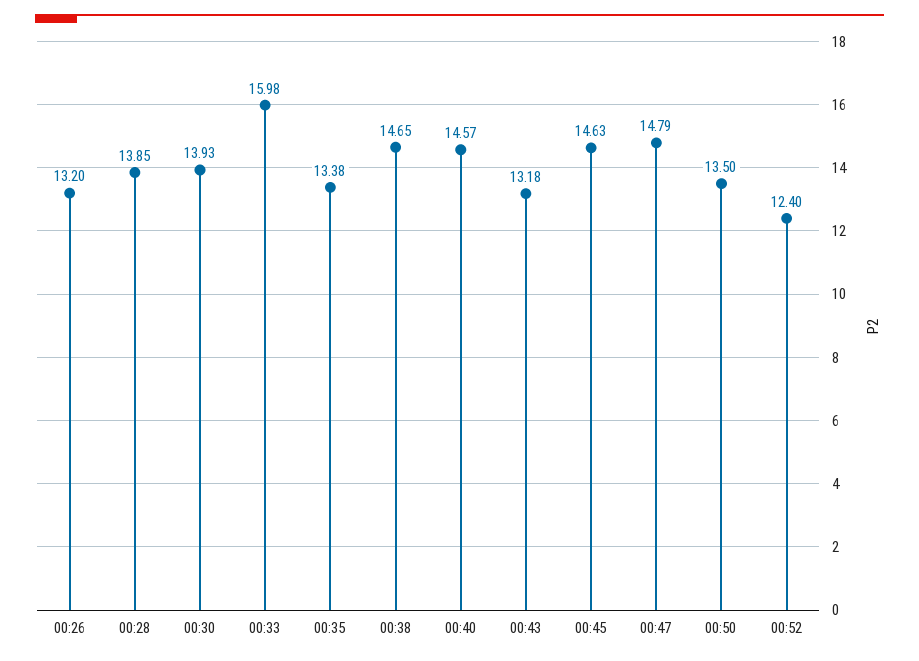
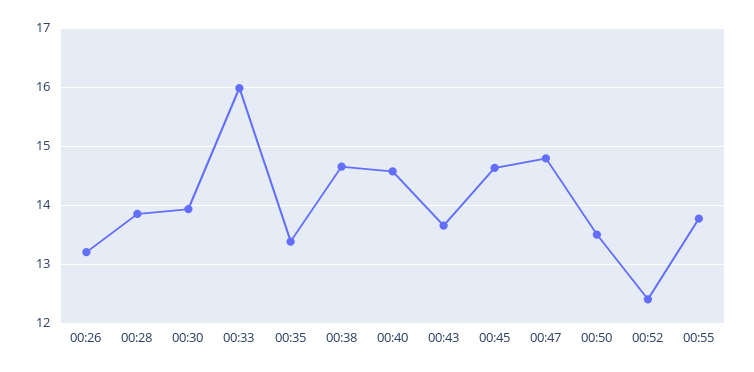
00:43: 13.18 -> 13.6
00:55: none -> 13.8

